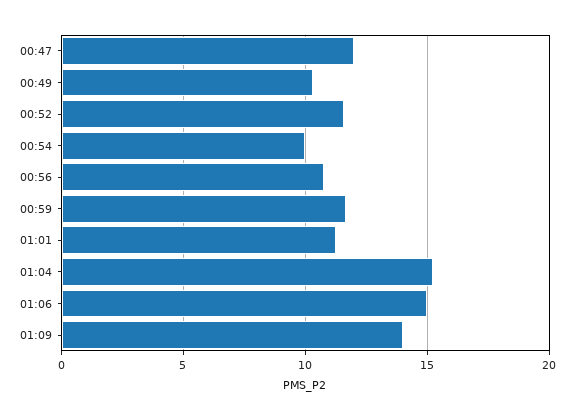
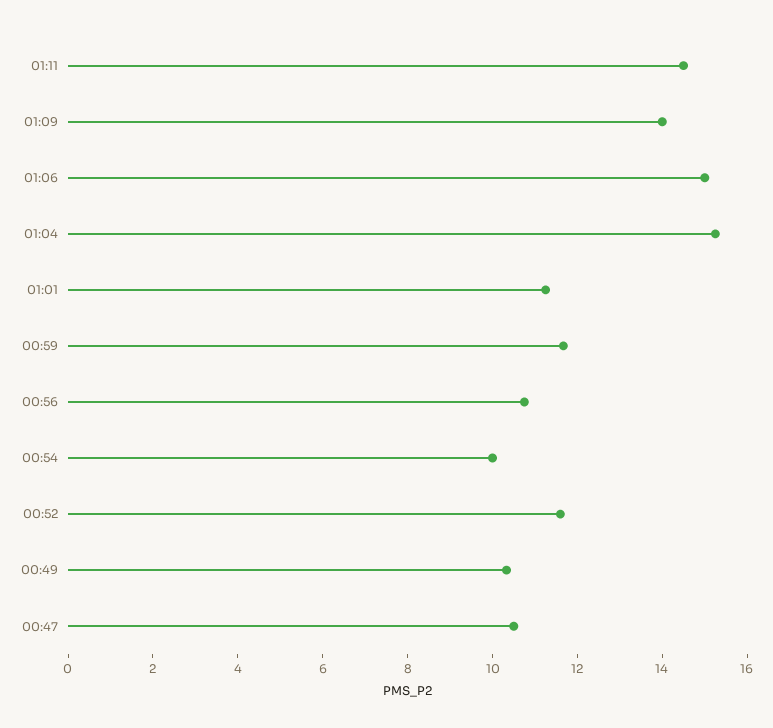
00:47: 12 -> 10.5
01:11: none -> 14.5

